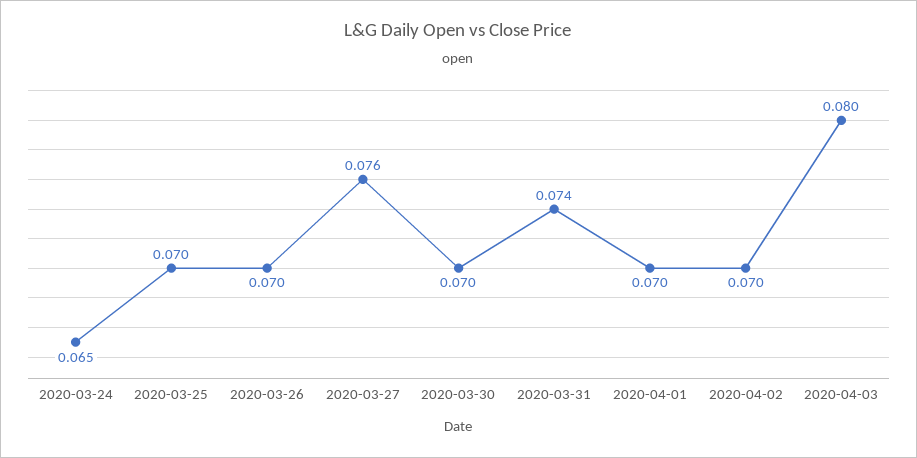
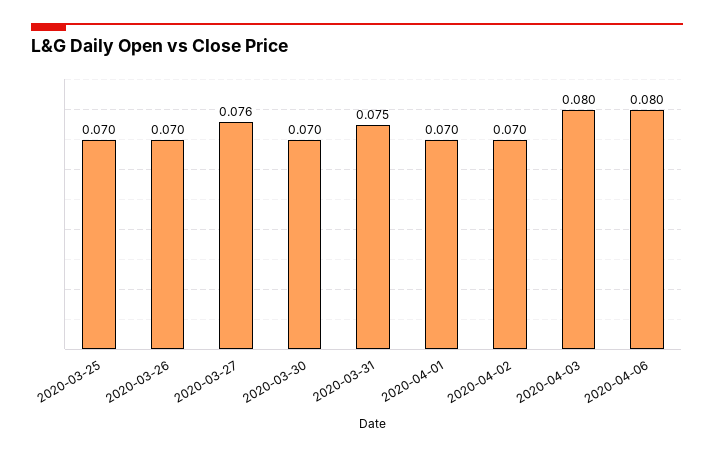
2020-03-24: 0.065 -> none
2020-03-31: 0.074 -> 0.075
2020-04-06: none -> 0.08

